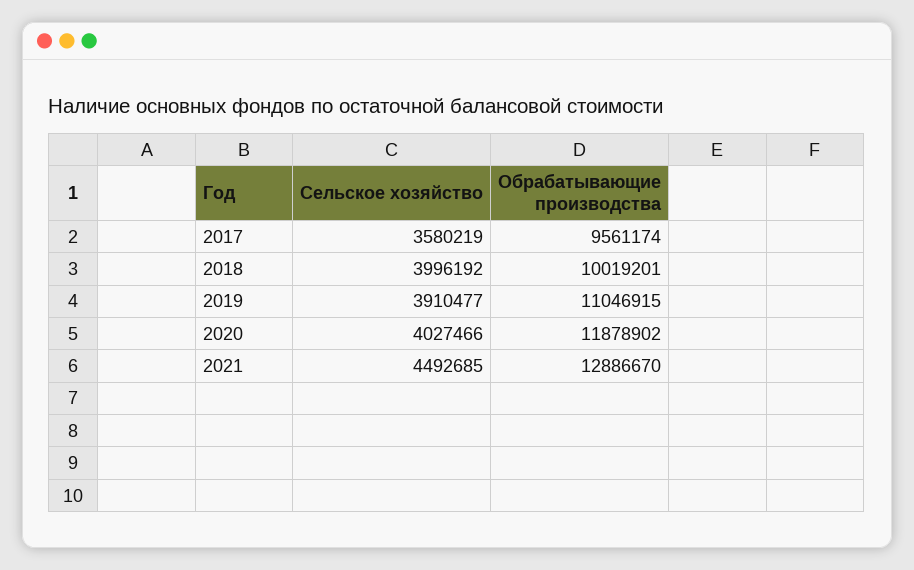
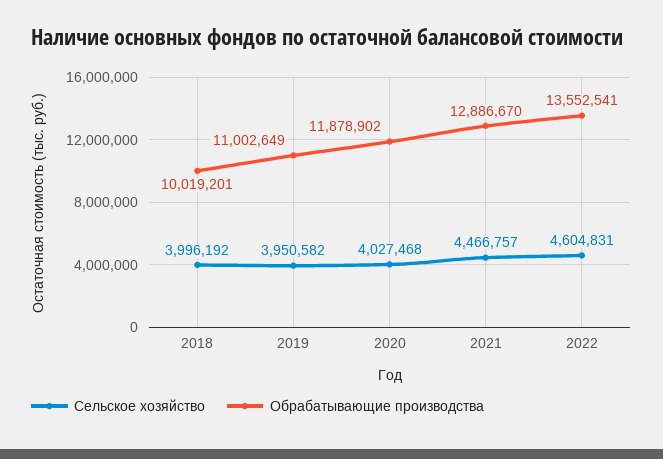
Сельское хозяйство, 2017: 3580219 -> none
Обрабатывающие производства, 2017: 9561174 -> none
Сельское хозяйство, 2019: 3910477 -> 3950582
Обрабатывающие производства, 2019: 11046915 -> 11002649
Сельское хозяйство, 2020: 4027466 -> 4027468
Сельское хозяйство, 2021: 4492685 -> 4466757
Сельское хозяйство, 2022: none -> 4604831
Обрабатывающие производства, 2022: none -> 13552541

